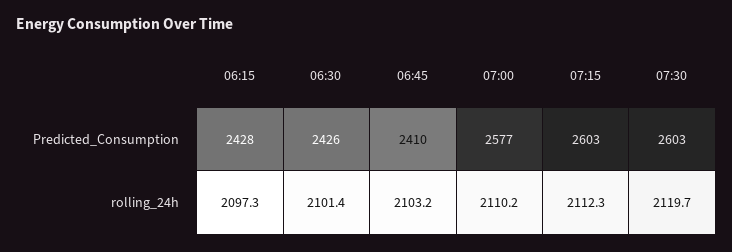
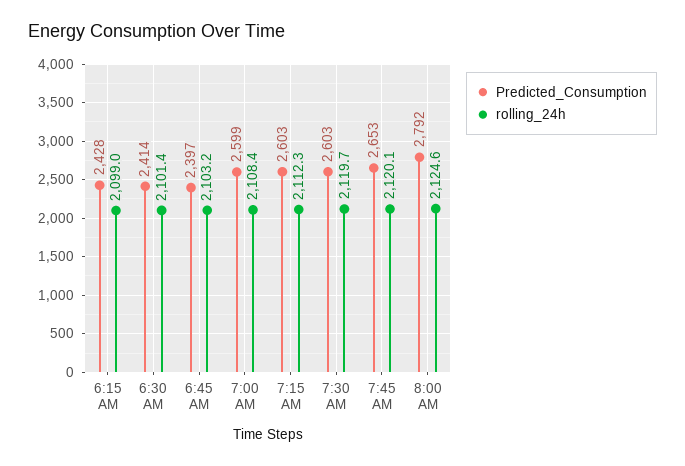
Predicted_Consumption, 06:30: 2426 -> 2414
Predicted_Consumption, 06:45: 2410 -> 2397
Predicted_Consumption, 07:00: 2577 -> 2599
rolling_24h, 06:15: 2097.3 -> 2099
rolling_24h, 07:00: 2110.2 -> 2108.4
Predicted_Consumption, 7:45 AM: none -> 2653
rolling_24h, 7:45 AM: none -> 2120.1
Predicted_Consumption, 8:00 AM: none -> 2792
rolling_24h, 8:00 AM: none -> 2124.6

